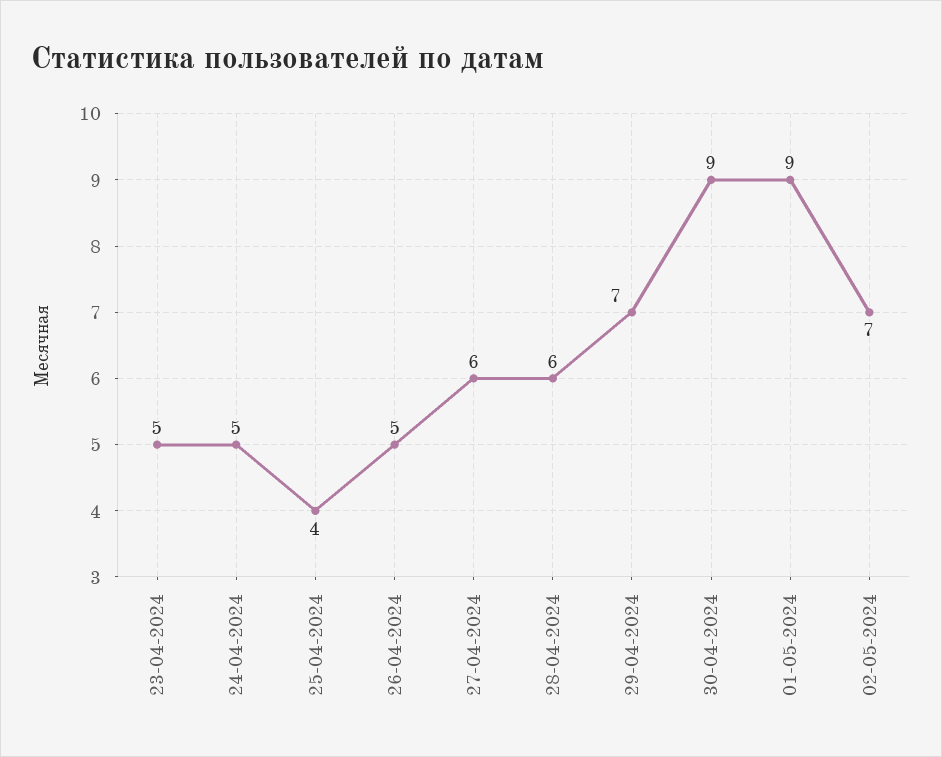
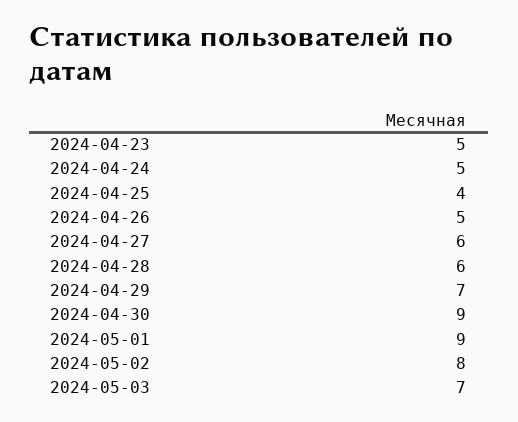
02-05-2024: 7 -> 8
2024-05-03: none -> 7

